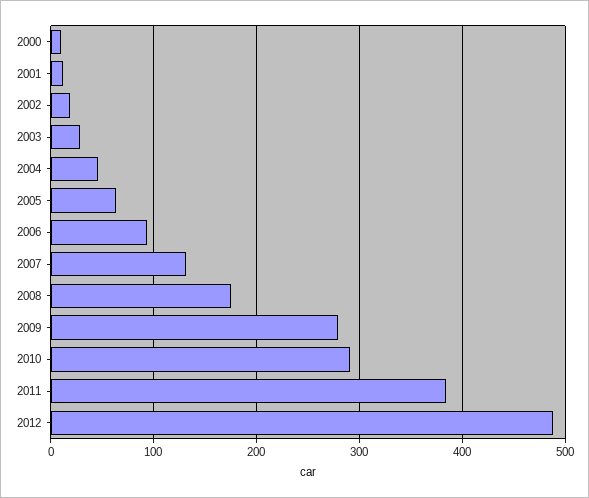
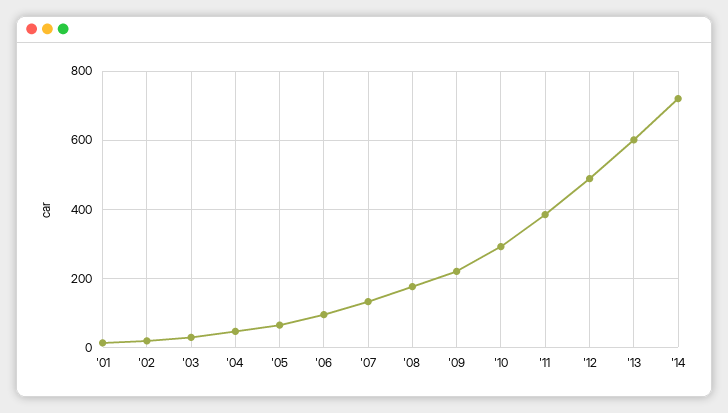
2000: 10 -> none
2009: 280 -> 220
'13: none -> 600
'14: none -> 720

